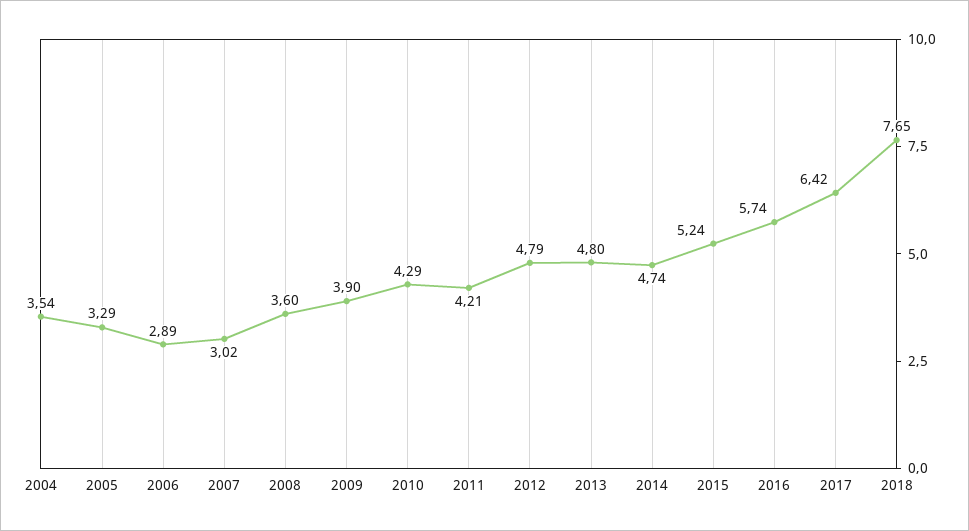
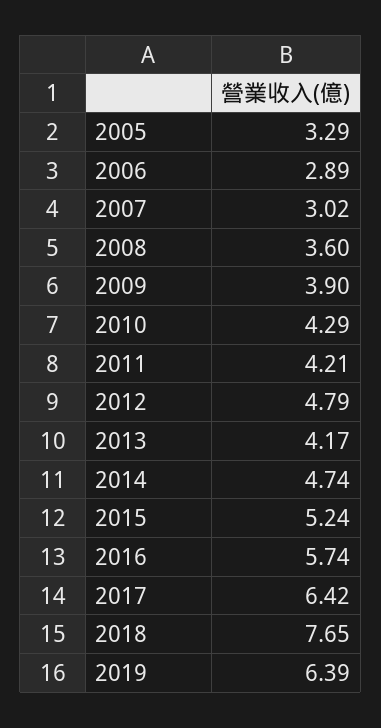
2004: 3.54 -> none
2013: 4.8 -> 4.17
2019: none -> 6.39

